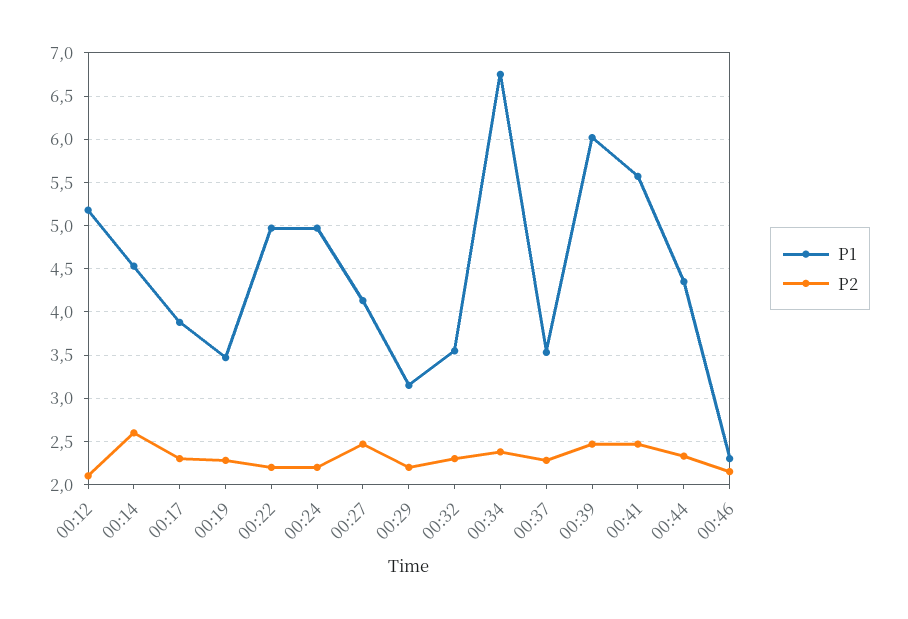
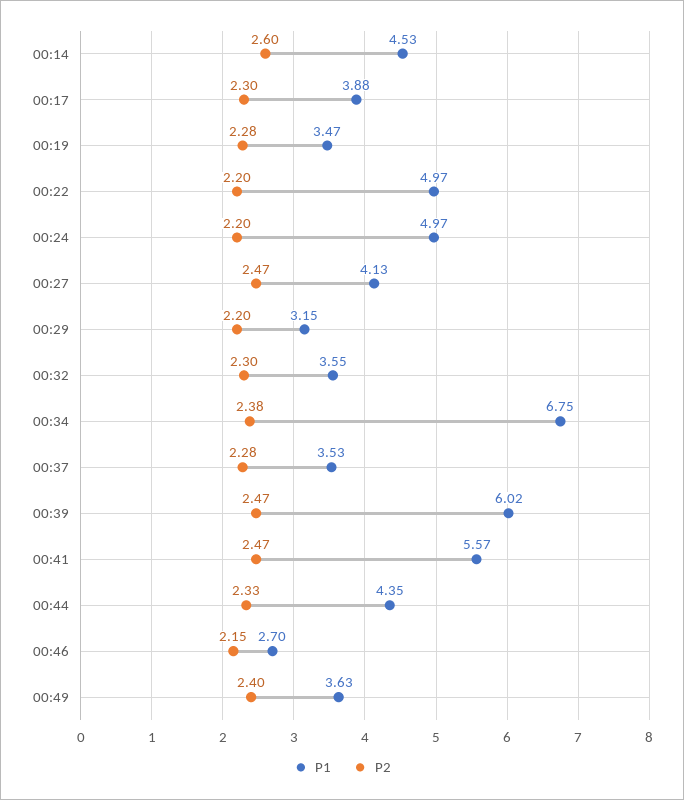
P1, 00:12: 5.2 -> none
P2, 00:12: 2.1 -> none
P1, 00:46: 2.3 -> 2.7
P1, 00:49: none -> 3.63
P2, 00:49: none -> 2.4

